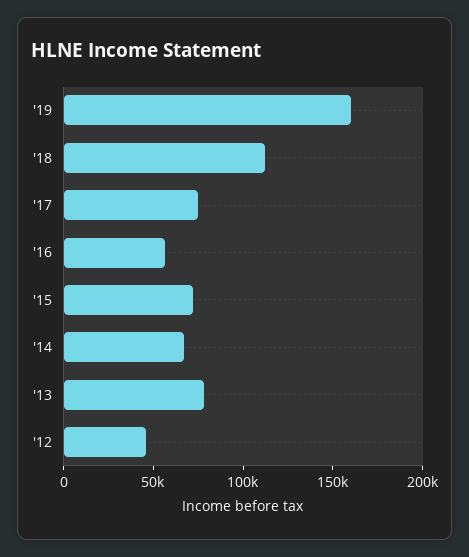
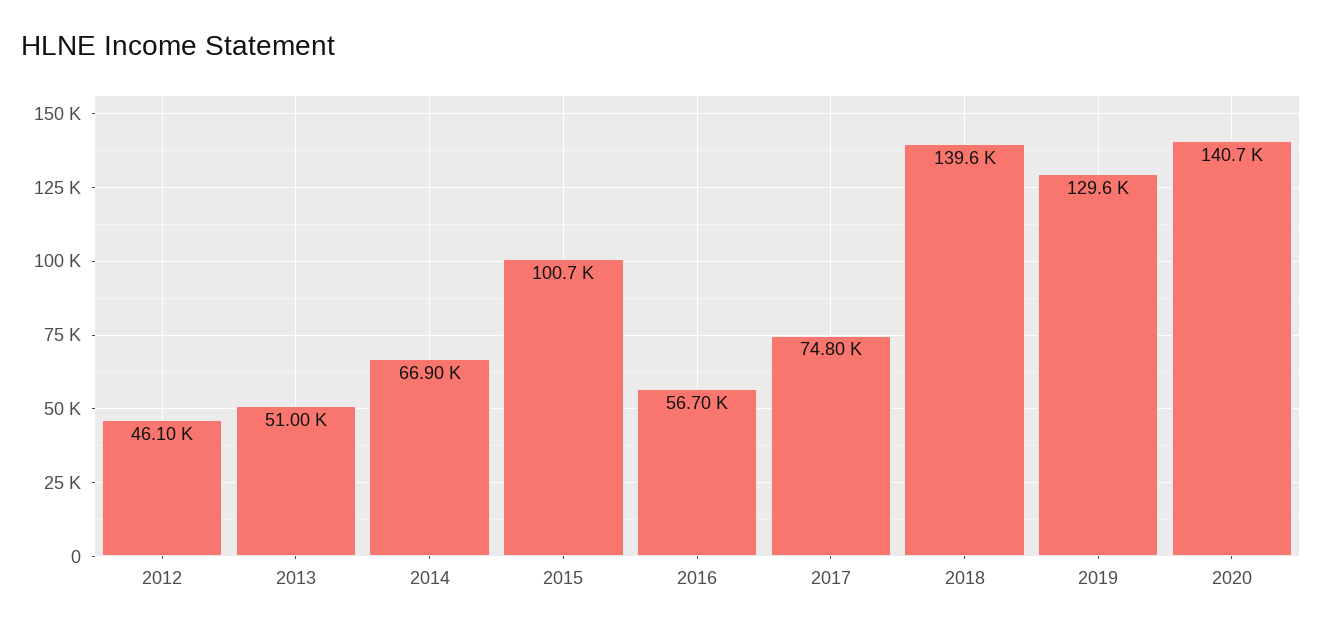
'19: 160000 -> 129600
'18: 110000 -> 139600
'15: 70000 -> 100700
'13: 80000 -> 51000
2020: none -> 140700

